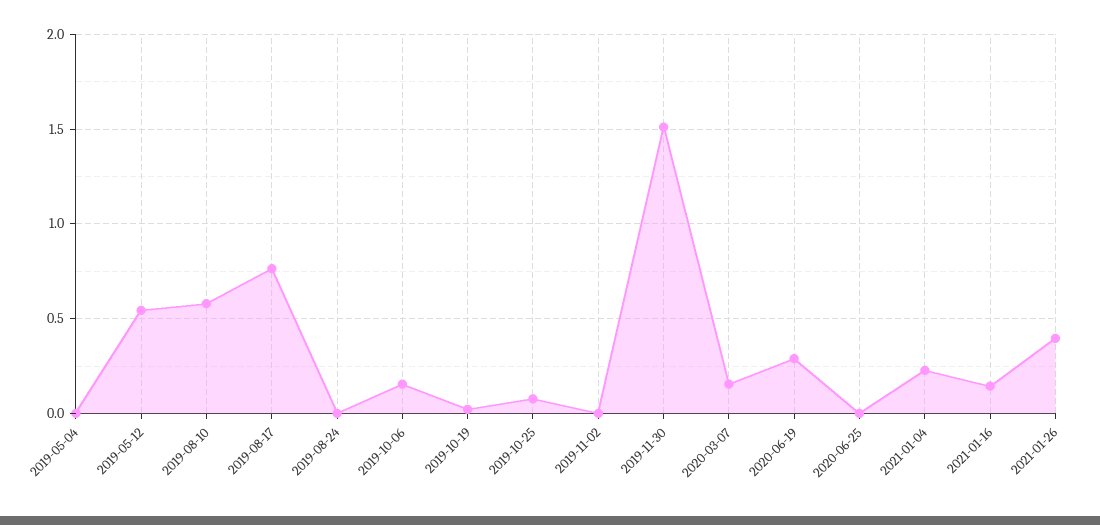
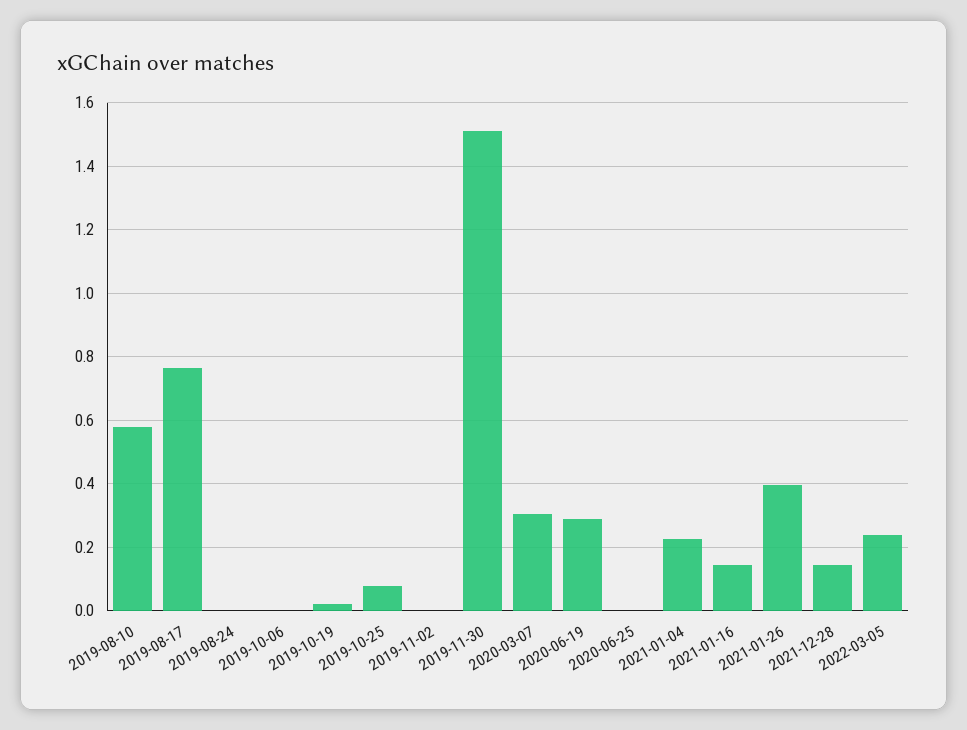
2019-05-04: 0 -> none
2019-05-12: 0.55 -> none
2019-10-06: 0.15 -> 0
2020-03-07: 0.15 -> 0.3
2021-12-28: none -> 0.14
2022-03-05: none -> 0.24

